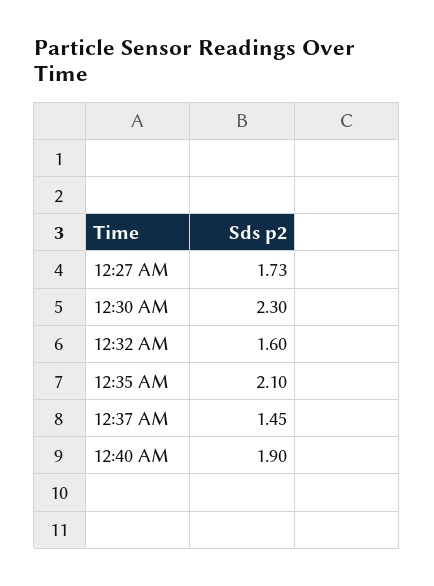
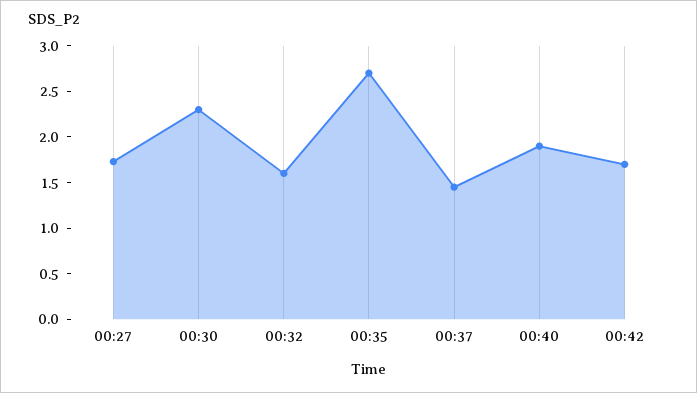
12:35 AM: 2.1 -> 2.7
00:42: none -> 1.7

